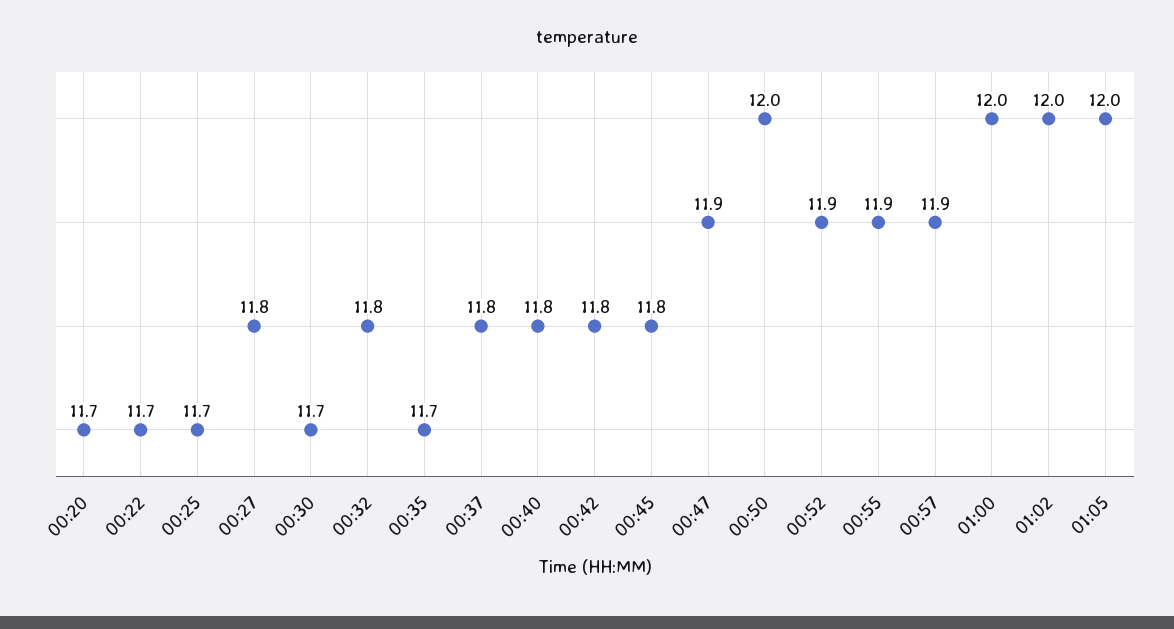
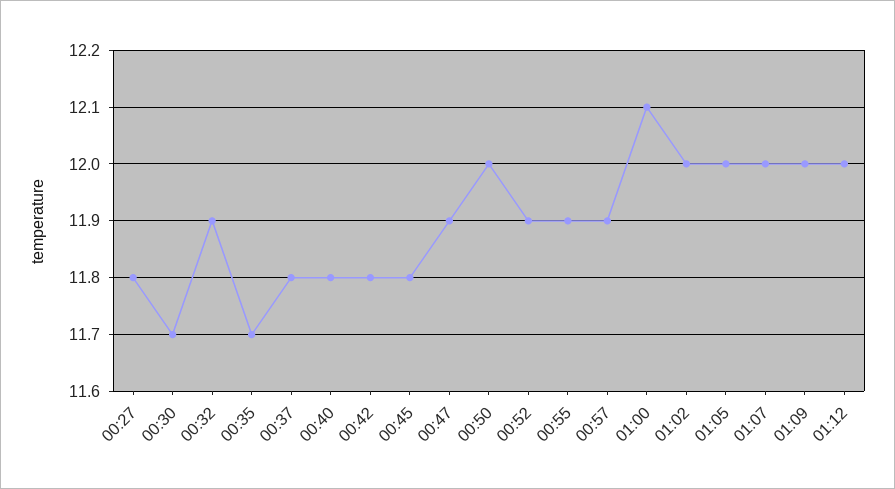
00:20: 11.7 -> none
00:22: 11.7 -> none
00:25: 11.7 -> none
00:32: 11.8 -> 11.9
01:00: 12 -> 12.1
01:07: none -> 12
01:09: none -> 12
01:12: none -> 12

